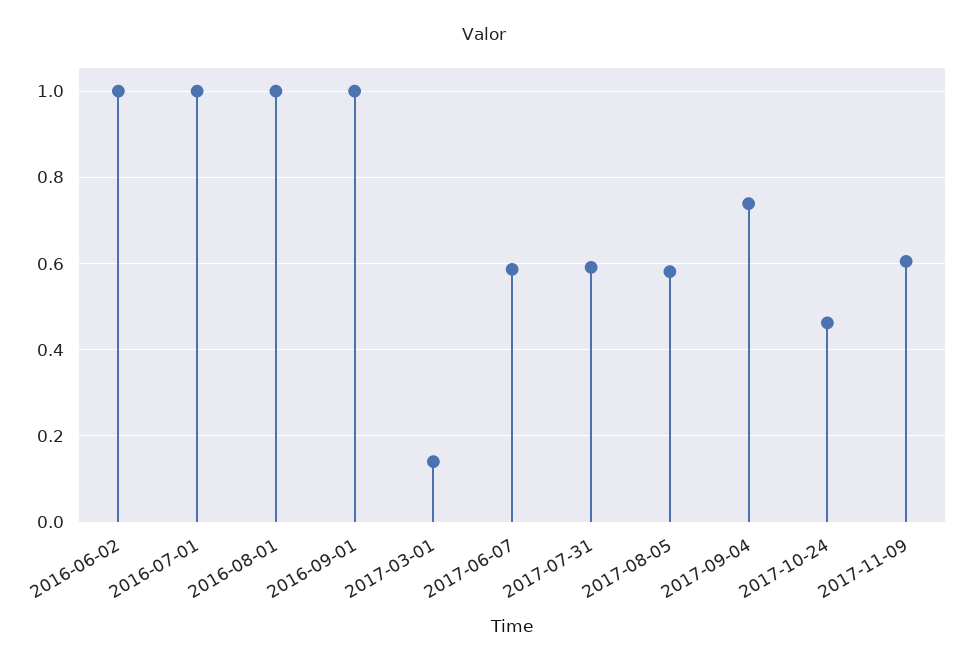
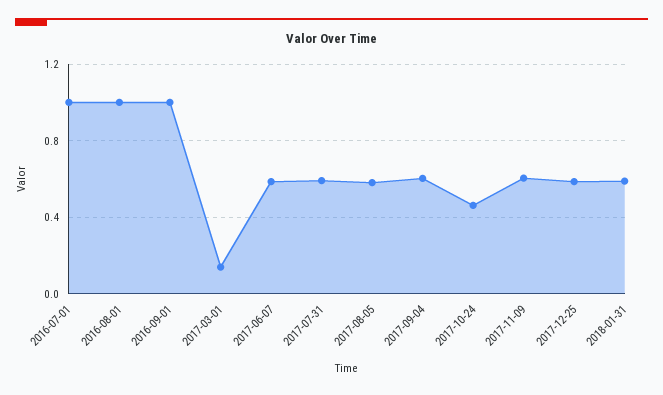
2016-06-02: 1 -> none
2017-09-04: 0.74 -> 0.6
2017-12-25: none -> 0.6
2018-01-31: none -> 0.6

